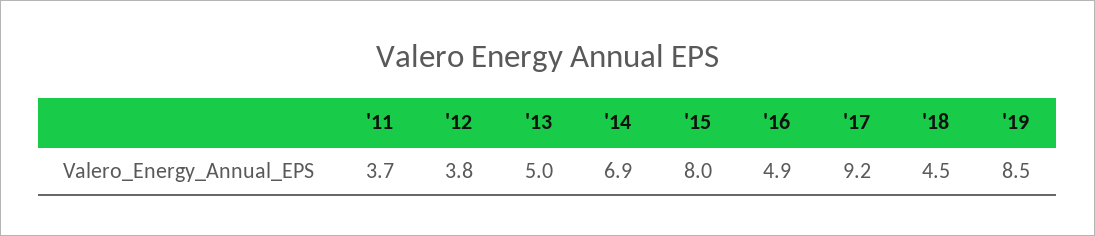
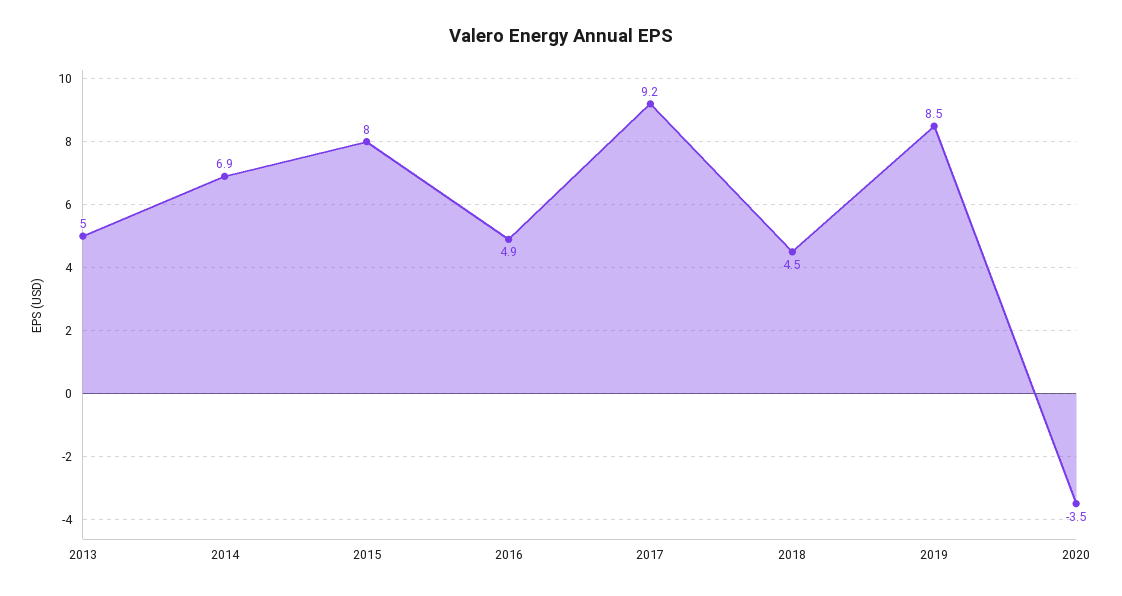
'11: 3.7 -> none
'12: 3.8 -> none
2020: none -> -3.5

